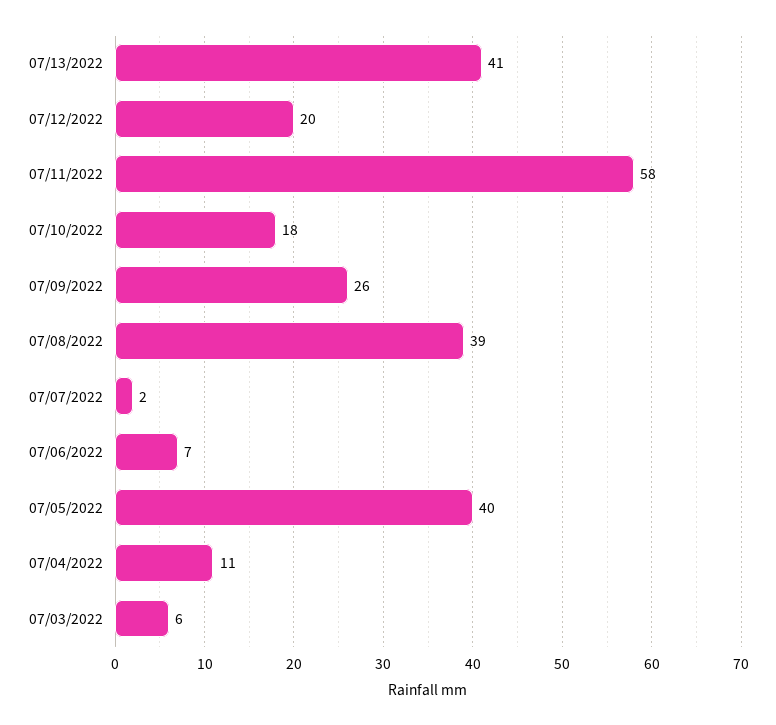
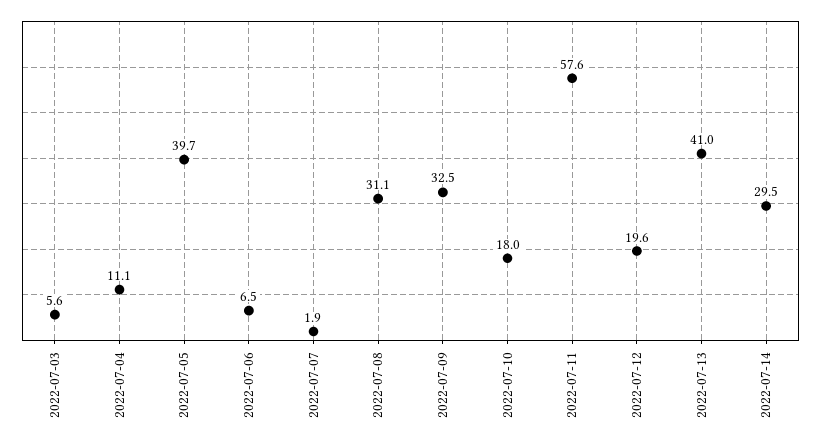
07/09/2022: 26 -> 32.5
07/08/2022: 39 -> 31.1
2022-07-14: none -> 29.5

